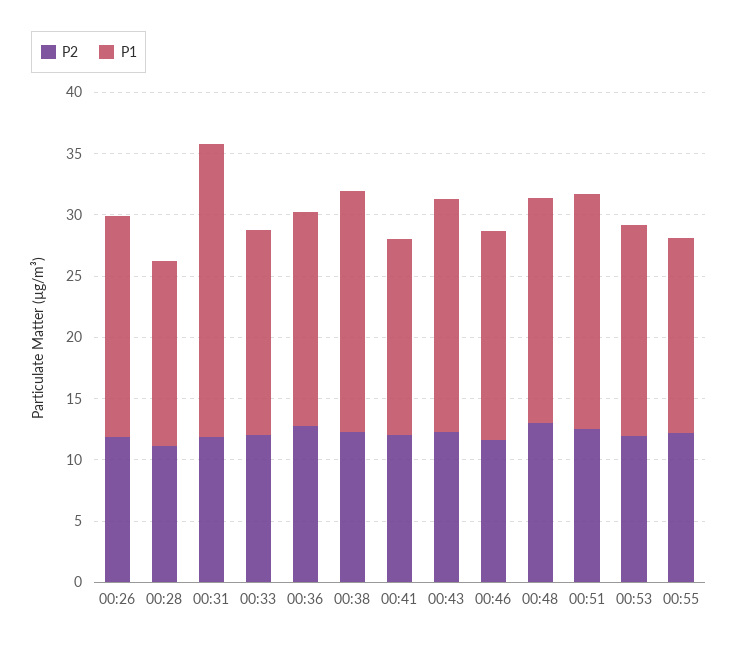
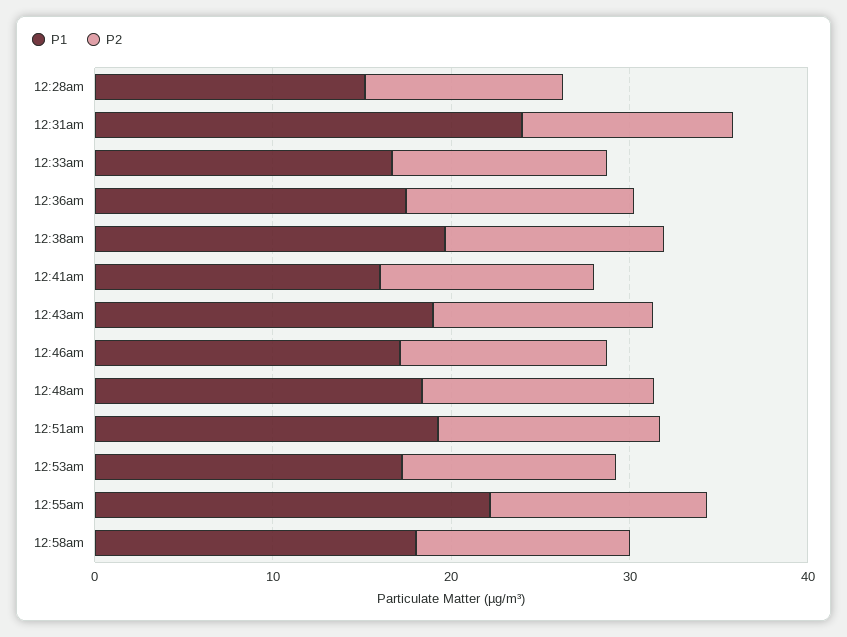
P2, 00:26: 12 -> none
P1, 00:26: 18 -> none
P1, 00:55: 16 -> 22
P1, 12:58am: none -> 18
P2, 12:58am: none -> 12

